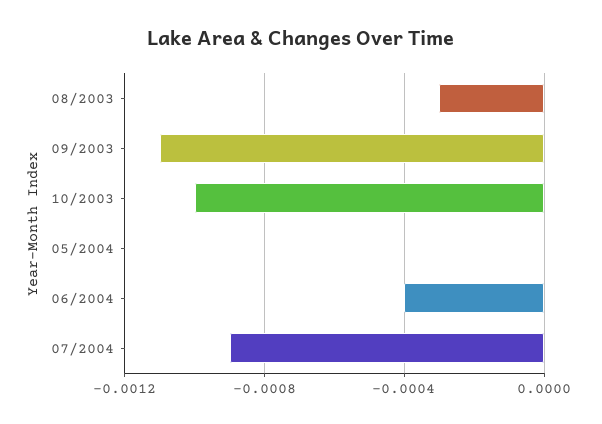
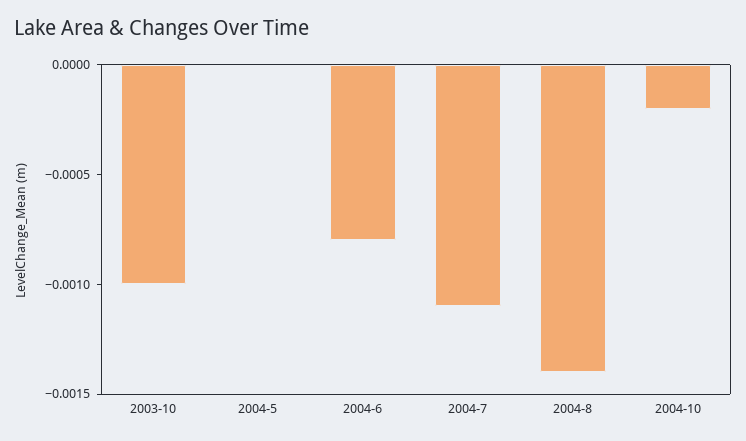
08/2003: -0.0003 -> none
09/2003: -0.0011 -> none
06/2004: -0.0004 -> -0.0008
07/2004: -0.0009 -> -0.0011
2004-8: none -> -0.0014
2004-10: none -> -0.0002

